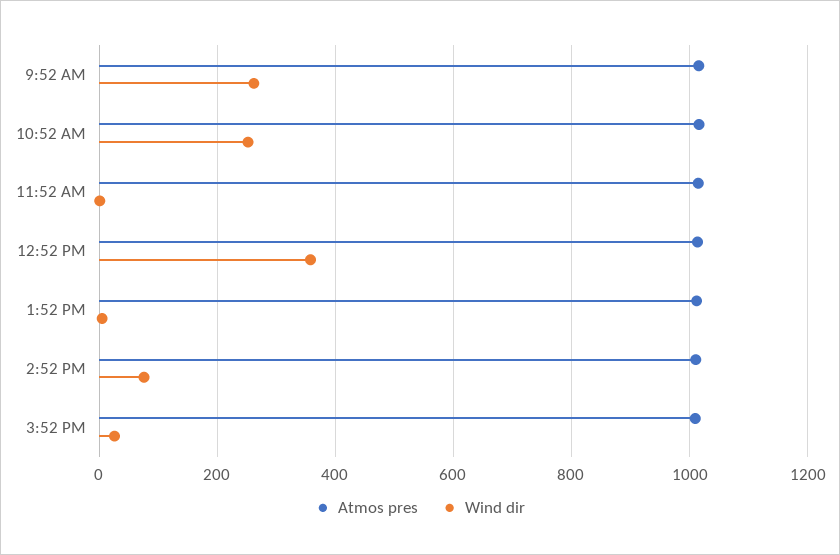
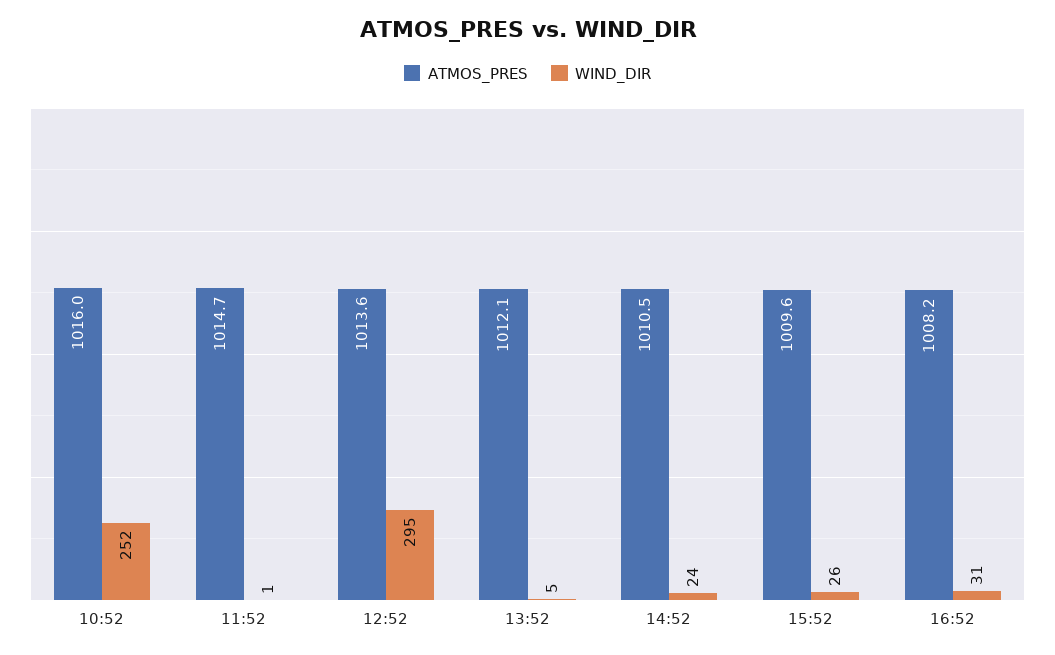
Atmos pres, 9:52 AM: 1020 -> none
Wind dir, 9:52 AM: 260 -> none
Wind dir, 12:52 PM: 360 -> 295
Wind dir, 2:52 PM: 80 -> 24
Atmos pres, 16:52: none -> 1008.2
Wind dir, 16:52: none -> 31

